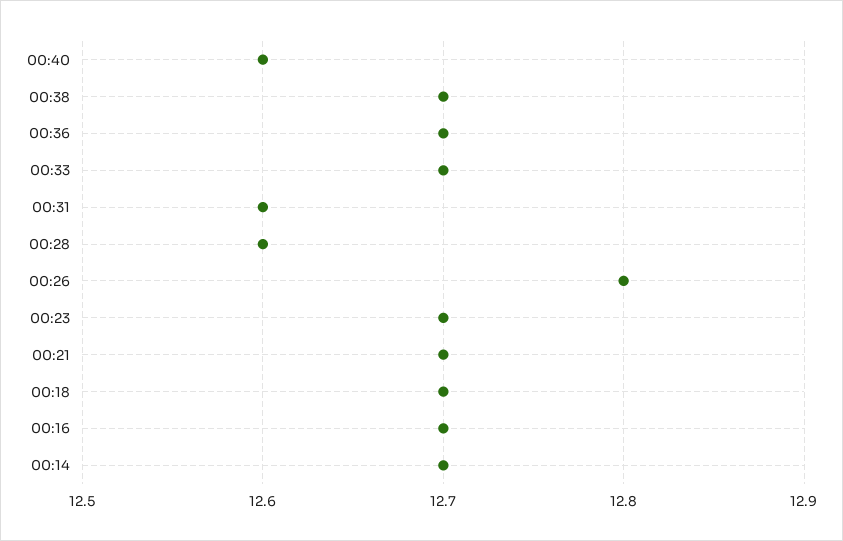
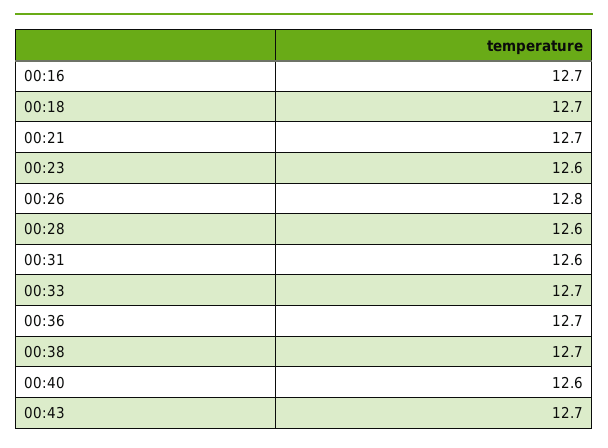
00:23: 12.7 -> 12.6
00:14: 12.7 -> none
00:43: none -> 12.7

